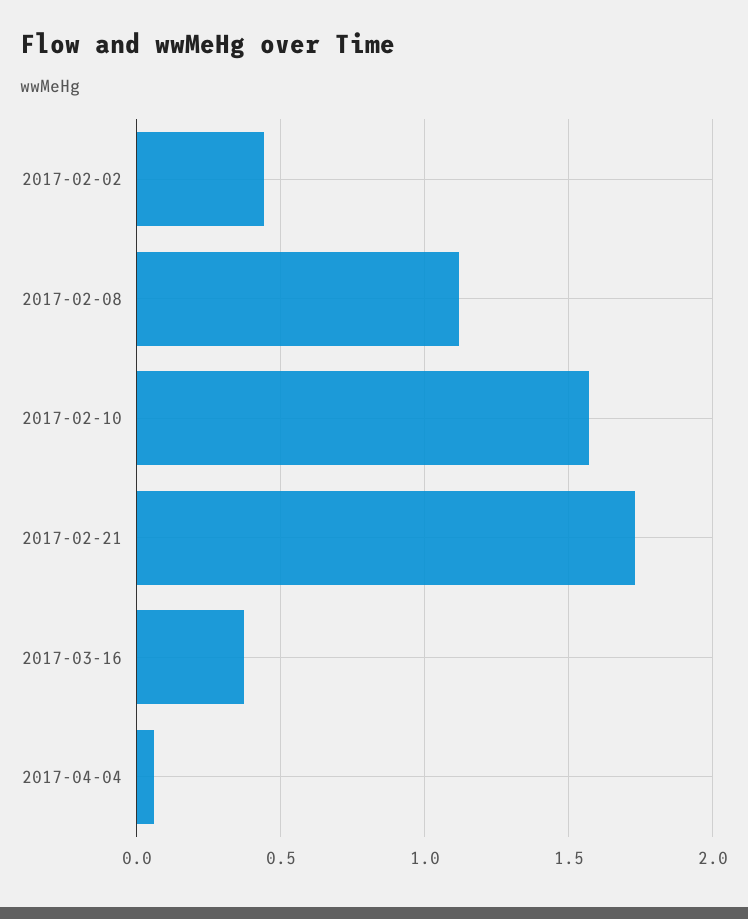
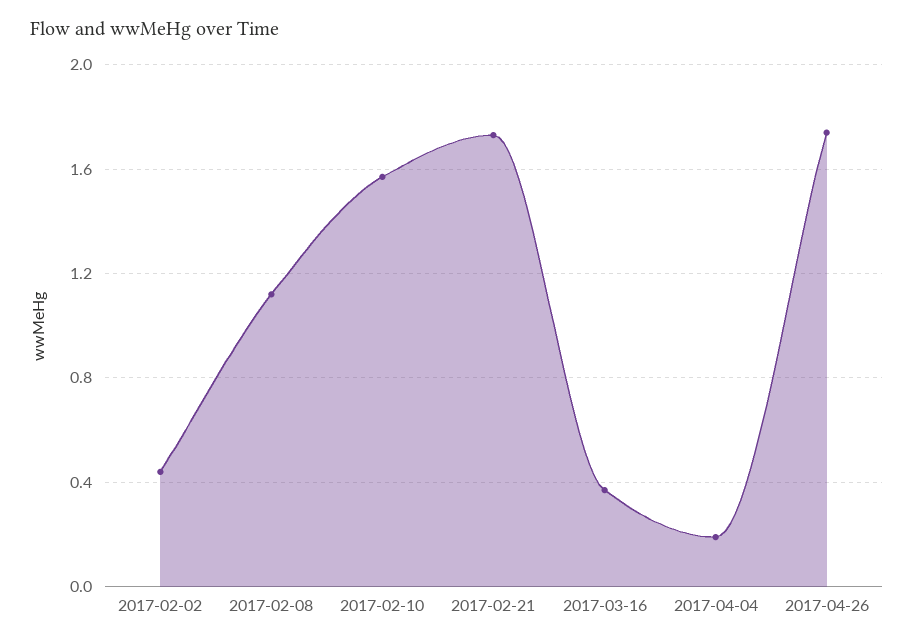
2017-04-04: 0.05 -> 0.2
2017-04-26: none -> 1.75

